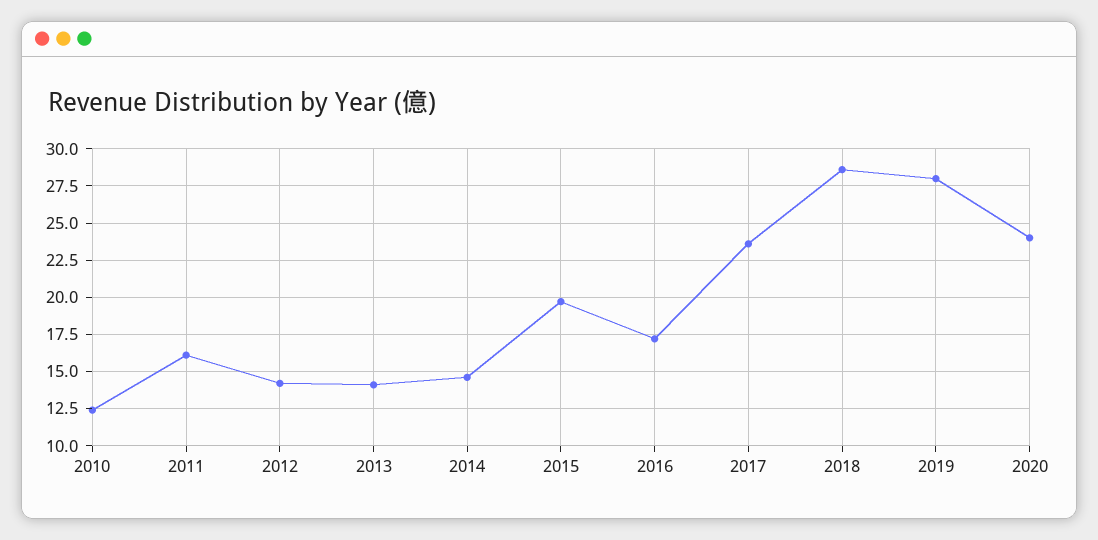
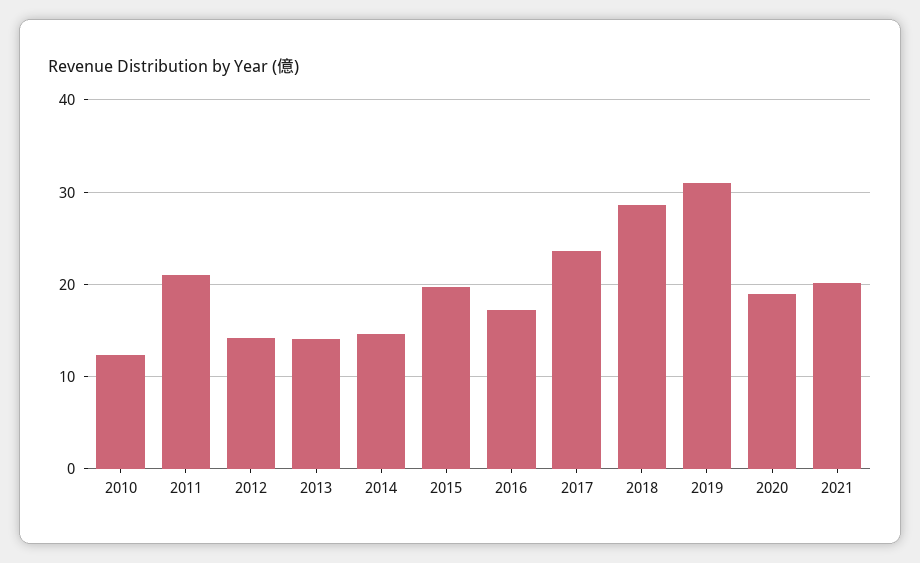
2011: 16 -> 21
2019: 28 -> 31
2020: 24 -> 19
2021: none -> 20

